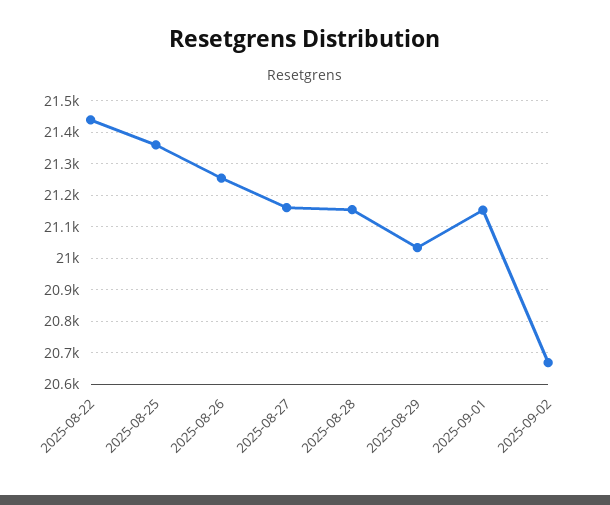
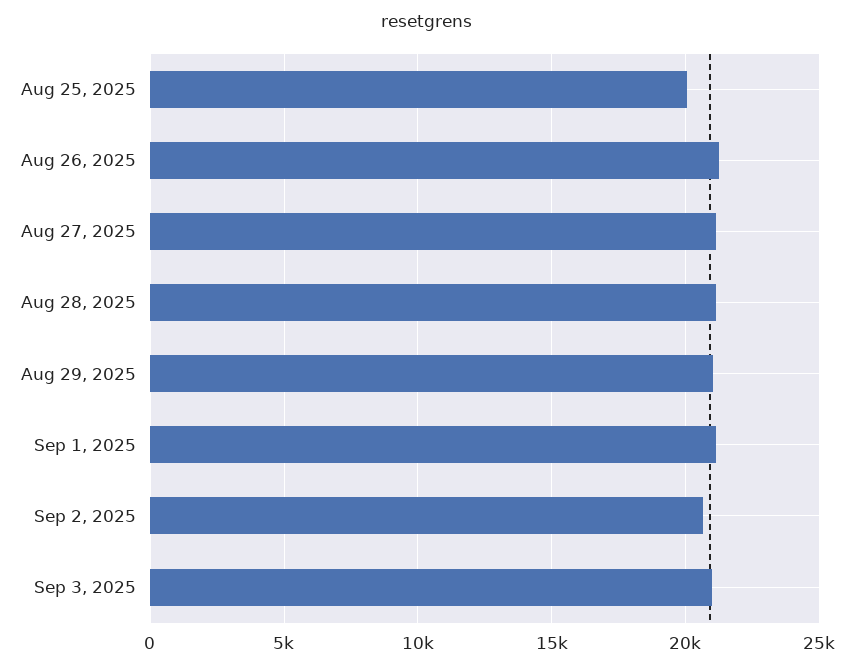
2025-08-22: 21440 -> none
2025-08-25: 21360 -> 20000
Sep 3, 2025: none -> 21000

